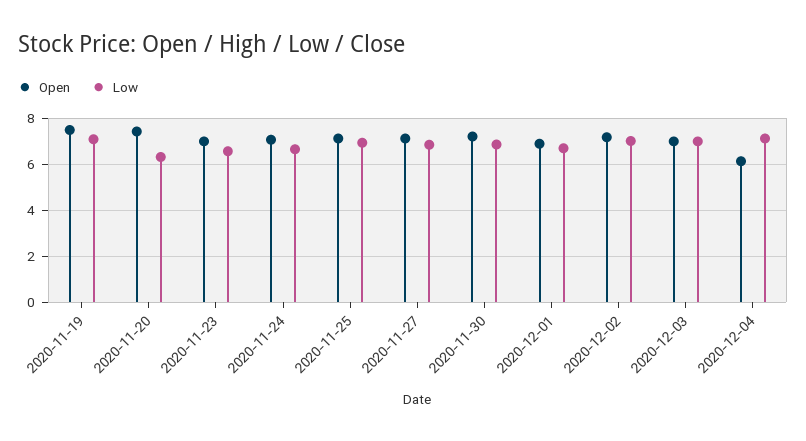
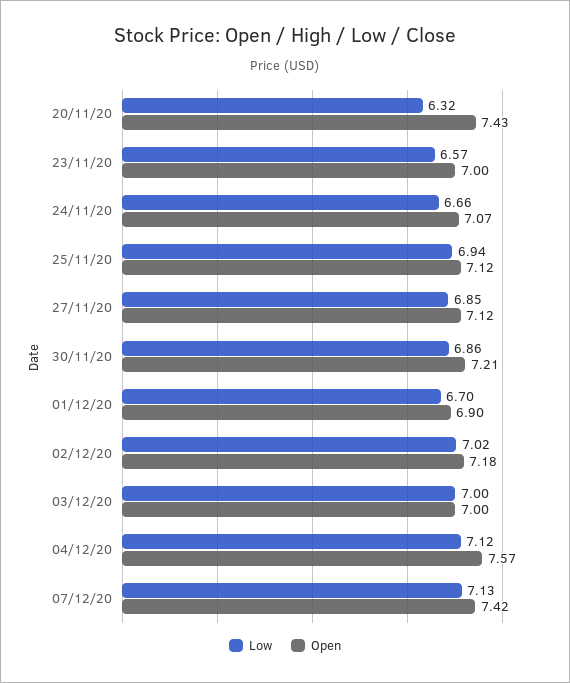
Open, 2020-11-19: 7.5 -> none
Low, 2020-11-19: 7 -> none
Open, 2020-12-04: 6 -> 7.57
Low, 07/12/20: none -> 7.13
Open, 07/12/20: none -> 7.42

